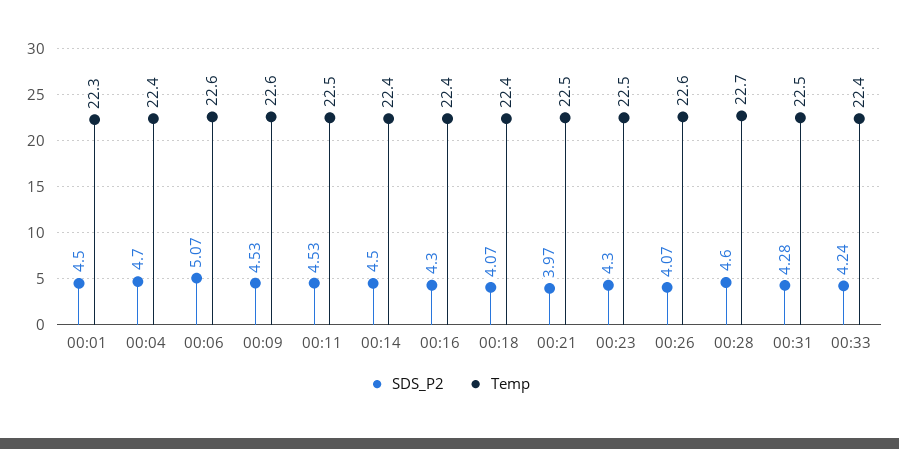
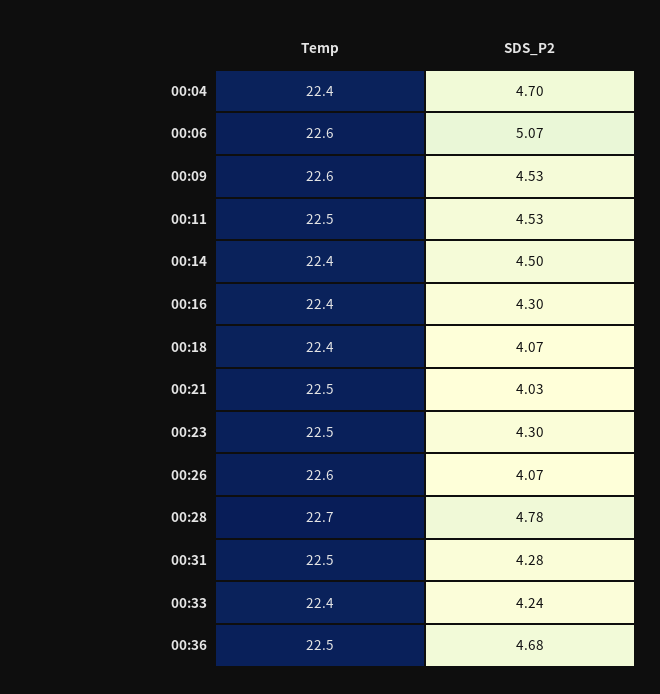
SDS_P2, 00:01: 4.5 -> none
Temp, 00:01: 22.3 -> none
SDS_P2, 00:21: 3.97 -> 4.03
SDS_P2, 00:28: 4.6 -> 4.78
Temp, 00:36: none -> 22.5
SDS_P2, 00:36: none -> 4.68

